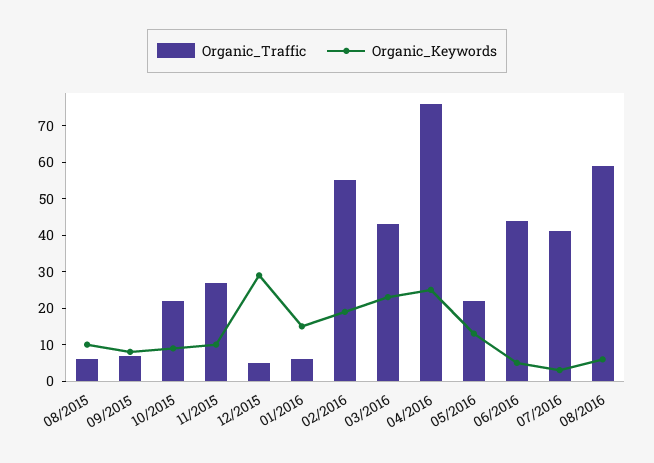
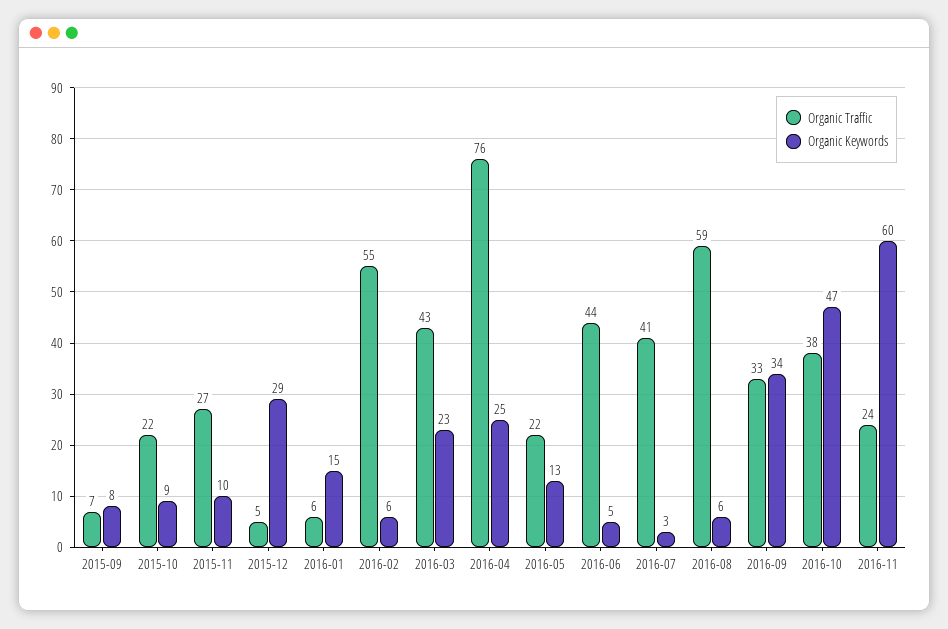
Organic_Traffic, 08/2015: 5 -> none
Organic_Keywords, 08/2015: 10 -> none
Organic_Keywords, 02/2016: 20 -> 6
Organic_Traffic, 2016-09: none -> 33
Organic_Keywords, 2016-09: none -> 34
Organic_Traffic, 2016-10: none -> 38
Organic_Keywords, 2016-10: none -> 47
Organic_Traffic, 2016-11: none -> 24
Organic_Keywords, 2016-11: none -> 60

